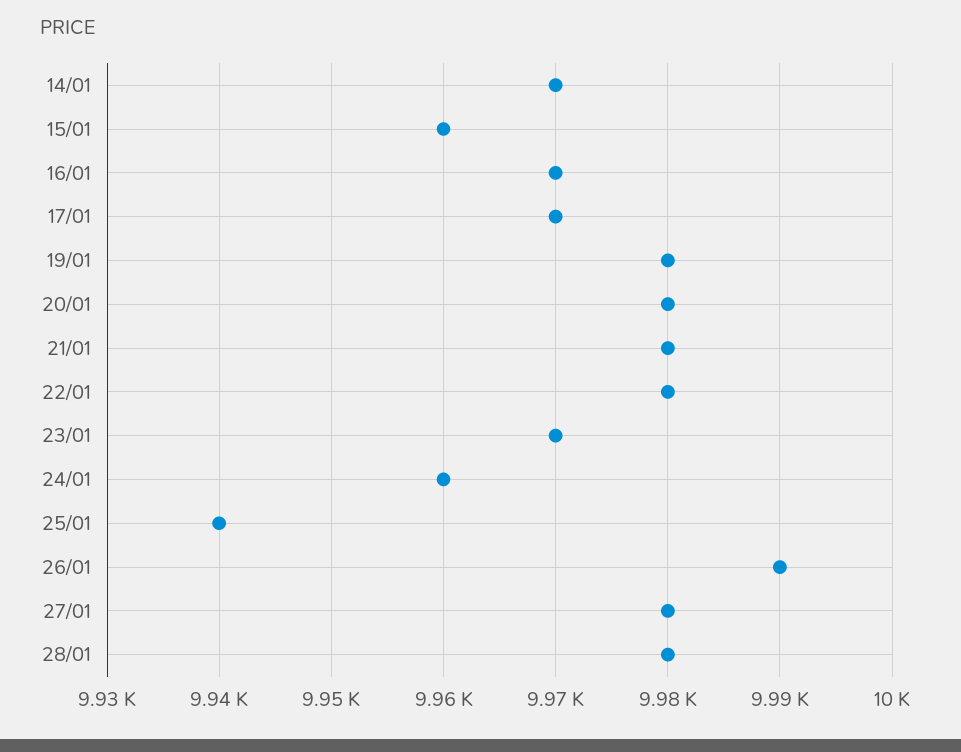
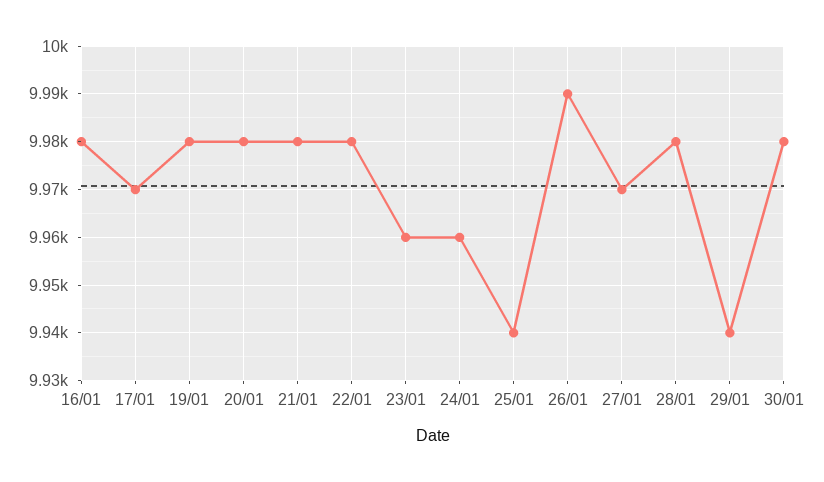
14/01: 9970 -> none
15/01: 9960 -> none
16/01: 9970 -> 9980
23/01: 9970 -> 9960
27/01: 9980 -> 9970
29/01: none -> 9940
30/01: none -> 9980

